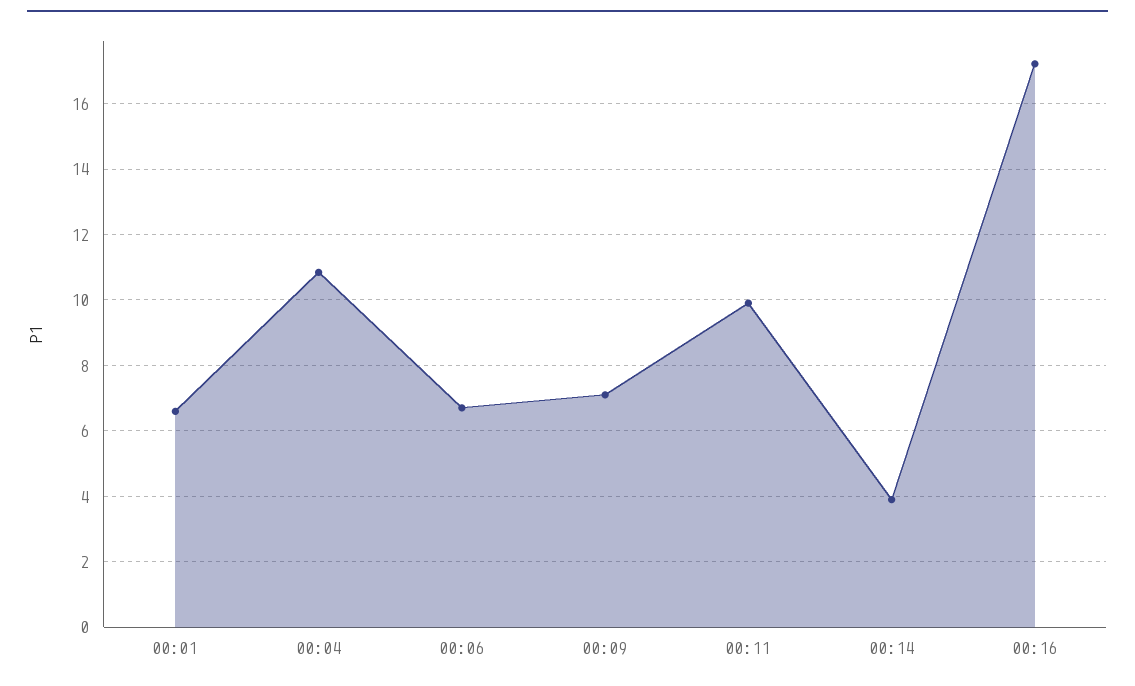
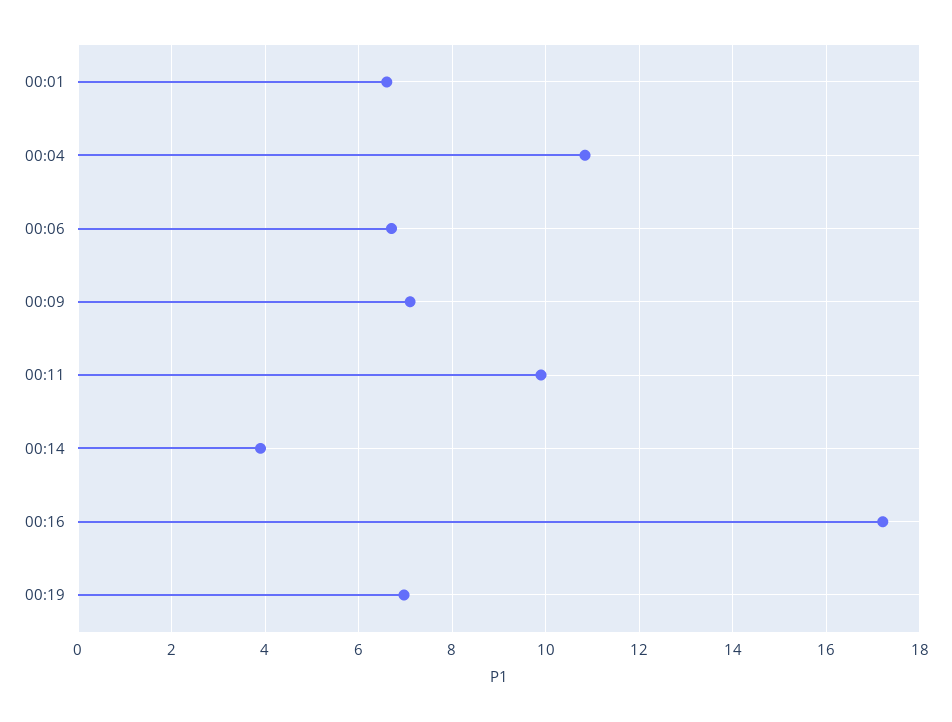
00:19: none -> 7

